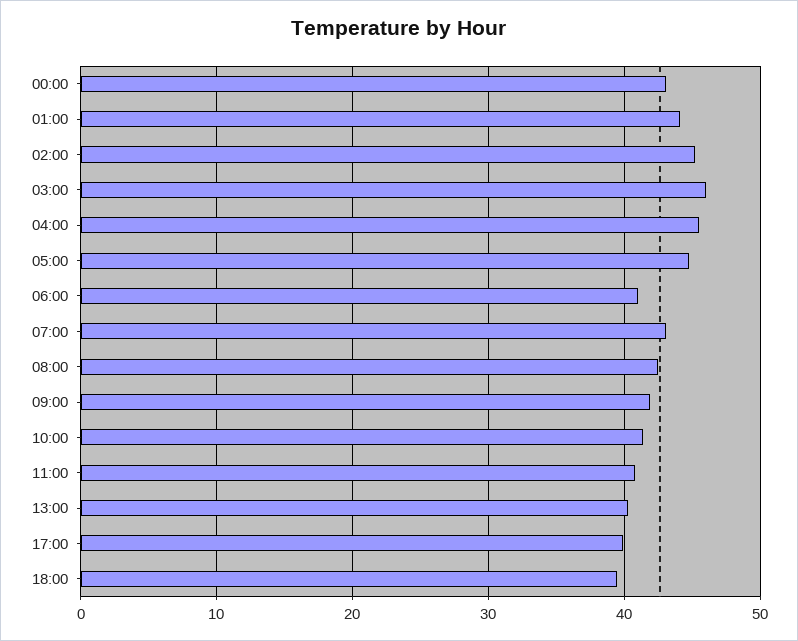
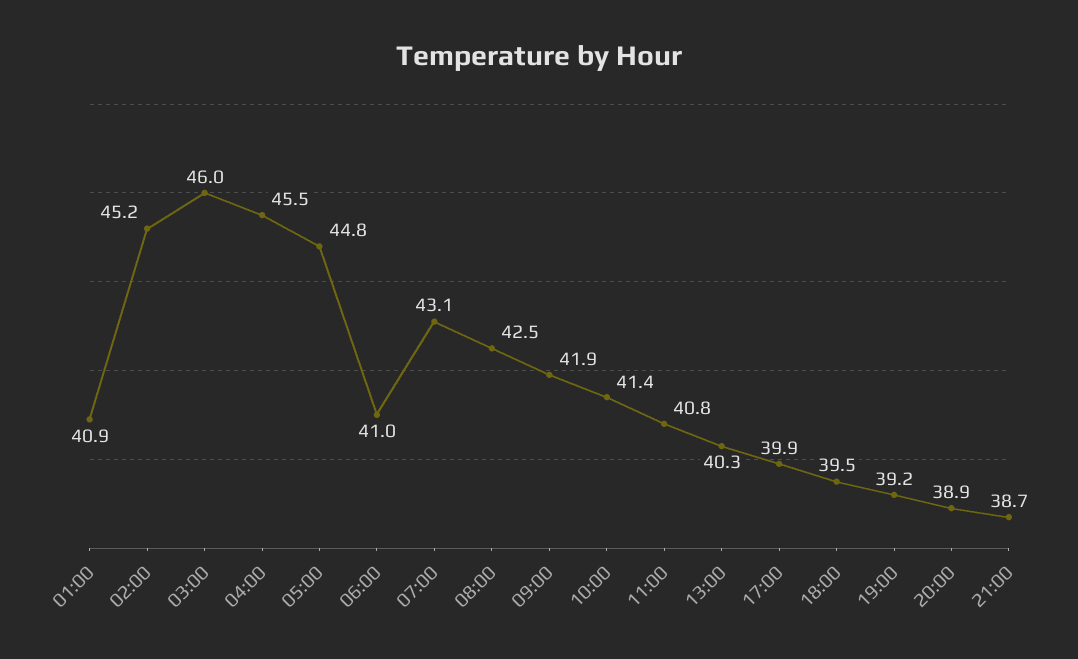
00:00: 43 -> none
01:00: 44 -> 40.9
19:00: none -> 39.2
20:00: none -> 38.9
21:00: none -> 38.7

